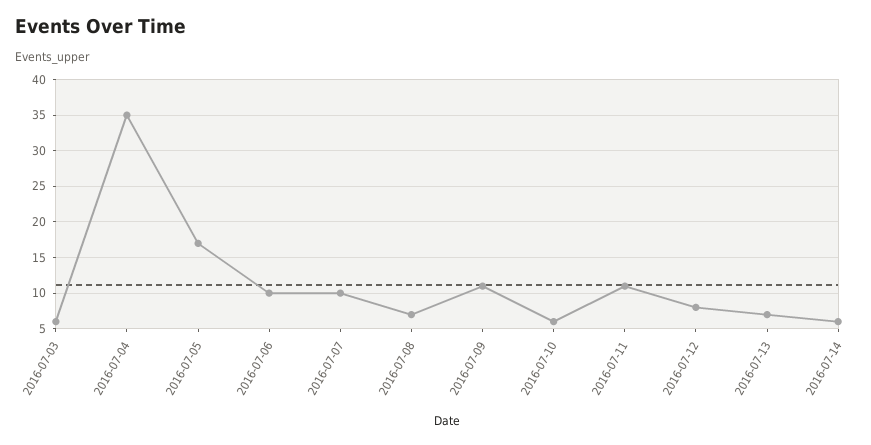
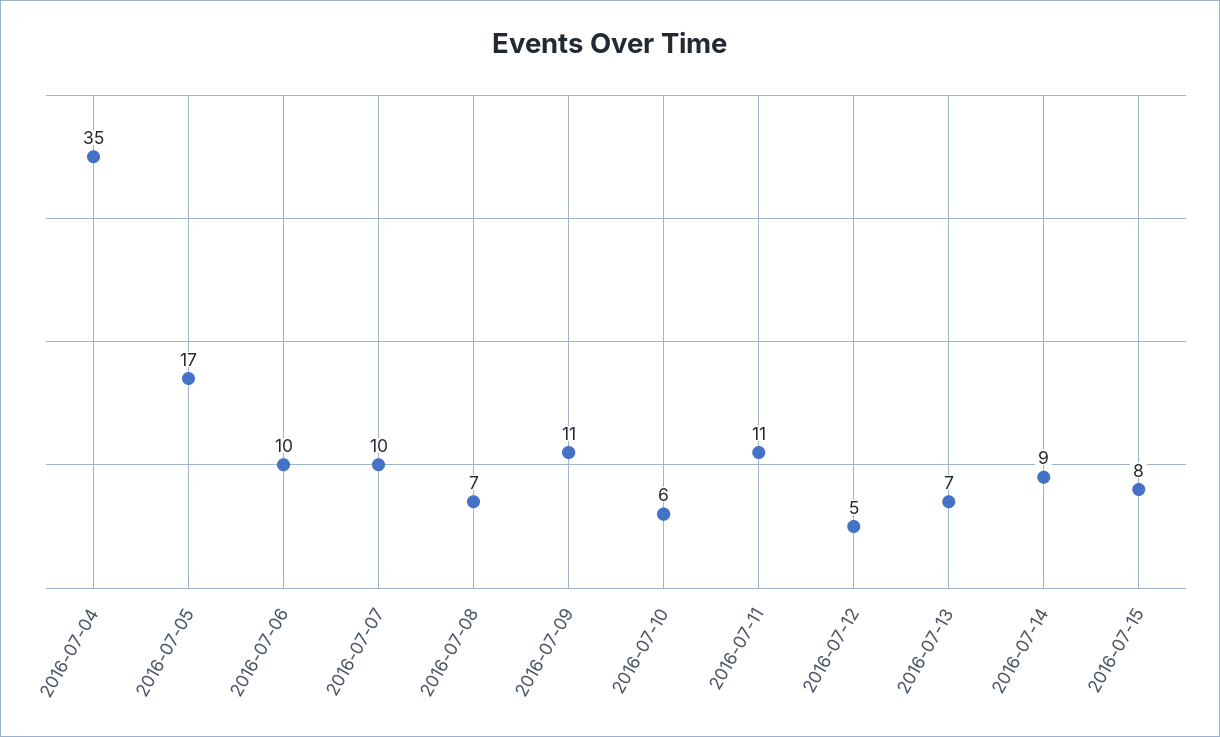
2016-07-03: 6 -> none
2016-07-12: 8 -> 5
2016-07-14: 6 -> 9
2016-07-15: none -> 8

